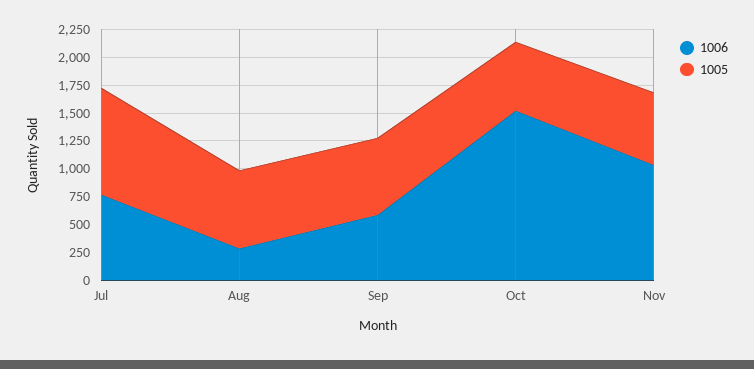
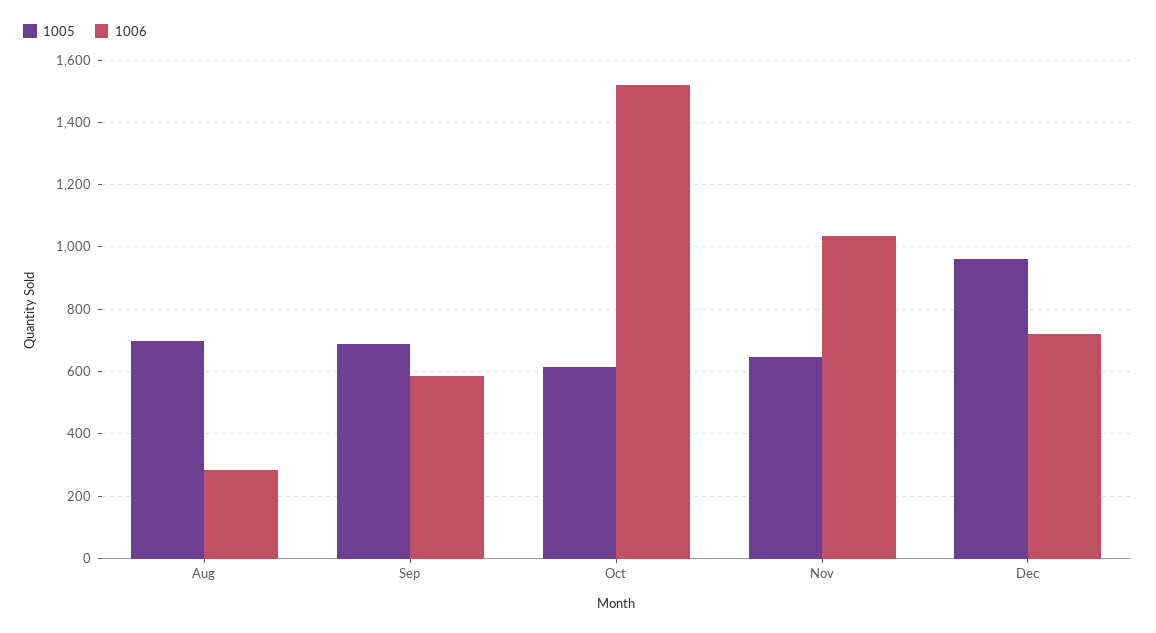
1006, Jul: 750 -> none
1005, Jul: 1000 -> none
1005, Dec: none -> 960
1006, Dec: none -> 720

